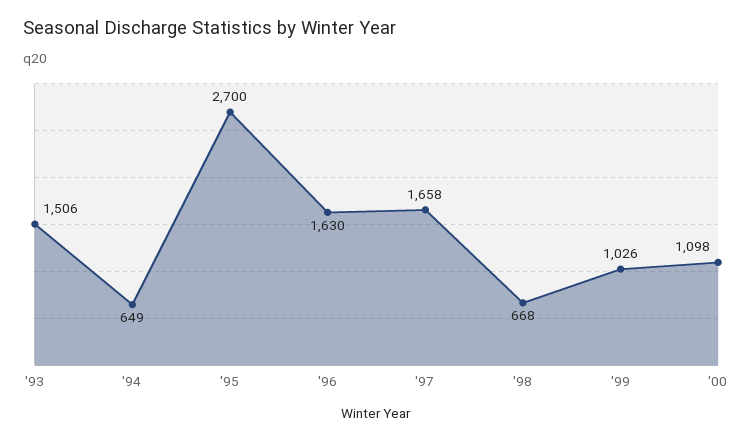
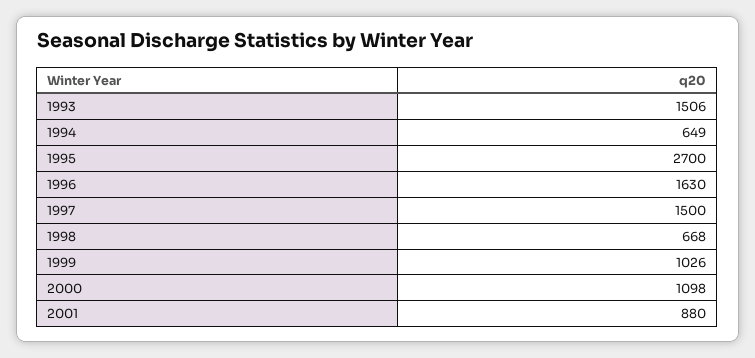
'97: 1658 -> 1500
2001: none -> 880

